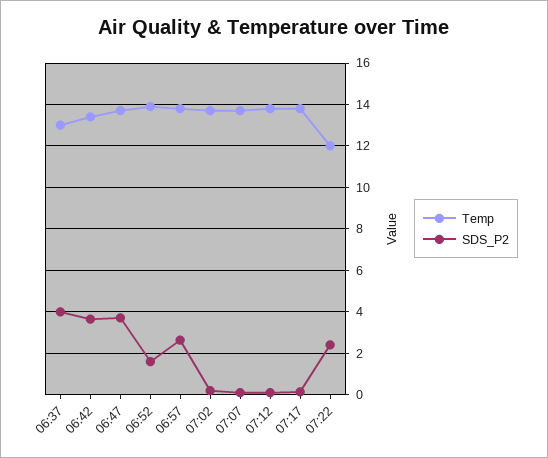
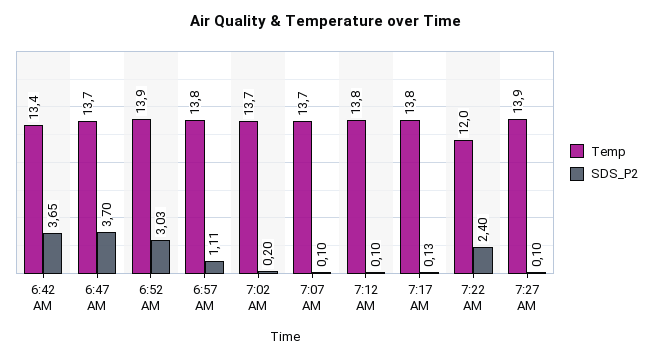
Temp, 06:37: 13 -> none
SDS_P2, 06:37: 4 -> none
SDS_P2, 06:52: 1.5 -> 3.03
SDS_P2, 06:57: 2.5 -> 1.11
Temp, 7:27 AM: none -> 13.9
SDS_P2, 7:27 AM: none -> 0.1

